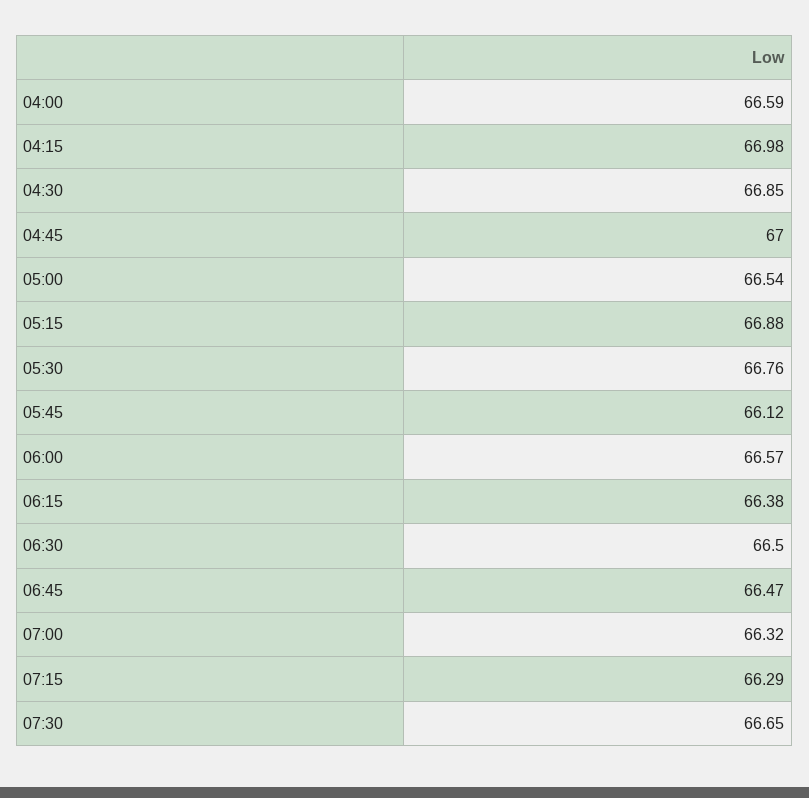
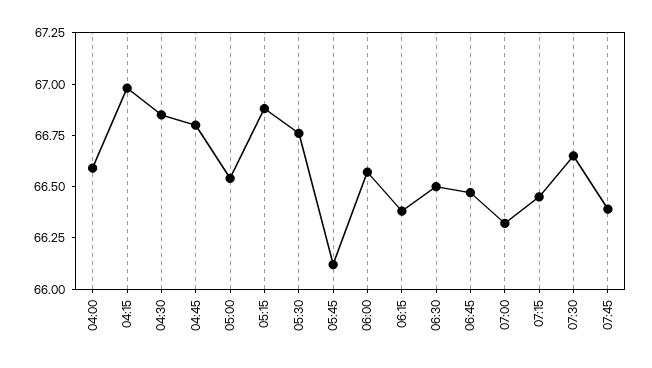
04:45: 67 -> 66.8
07:15: 66.29 -> 66.45
07:45: none -> 66.4

